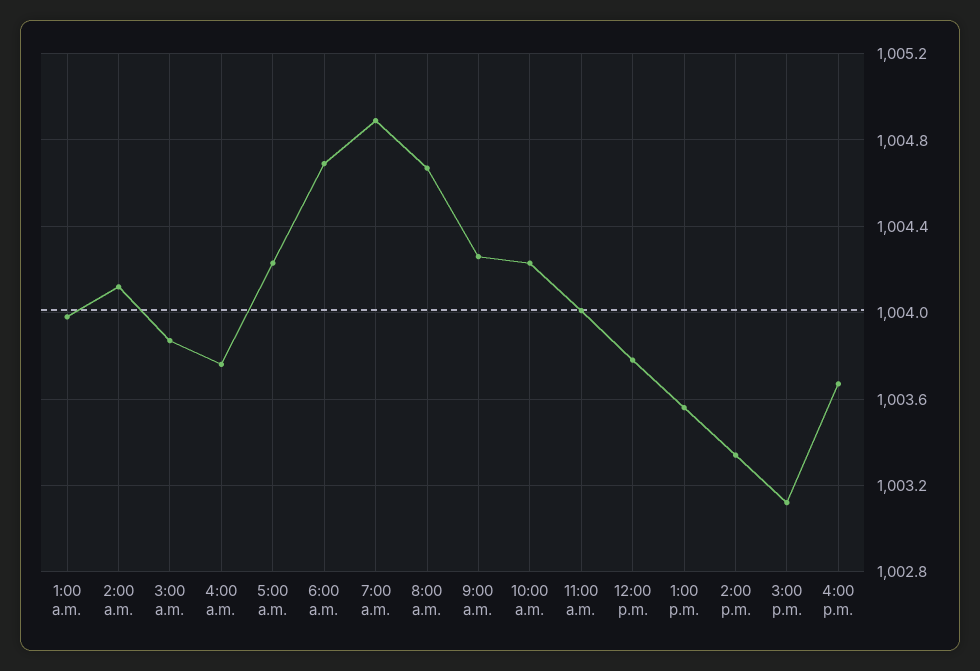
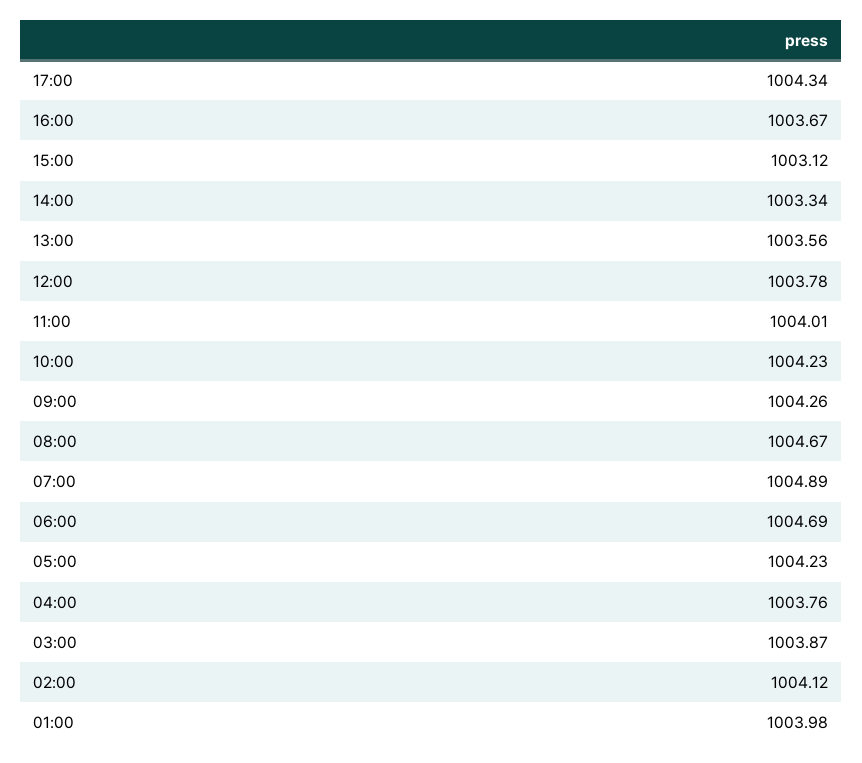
17:00: none -> 1004.34

